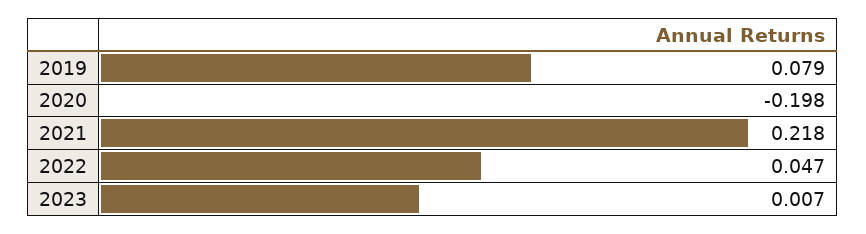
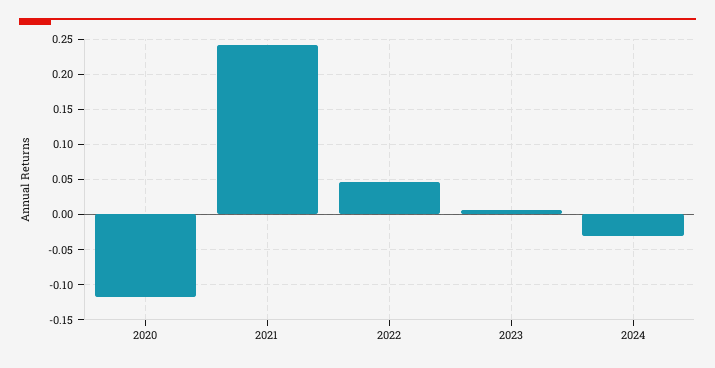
2019: 0.079 -> none
2020: -0.198 -> -0.12
2021: 0.218 -> 0.24
2024: none -> -0.03

